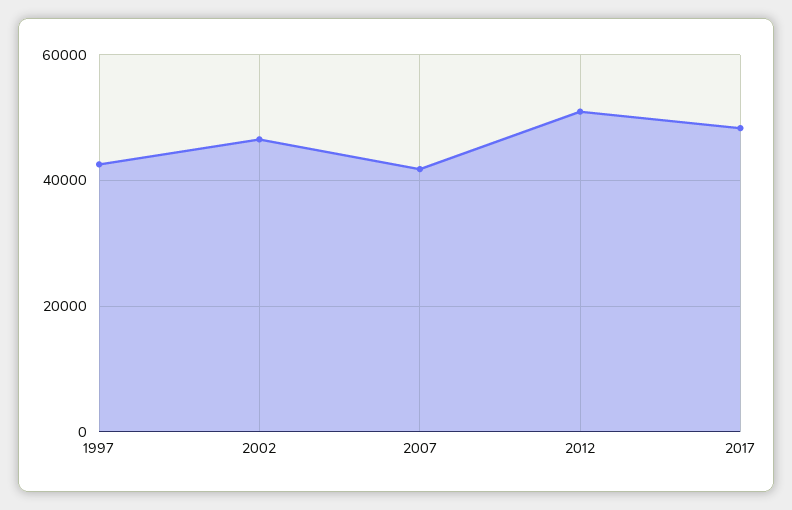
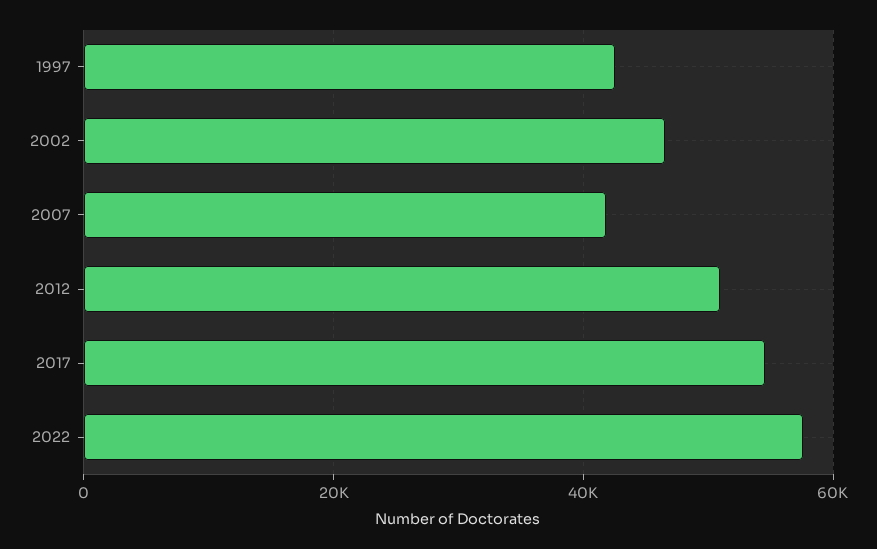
2017: 48000 -> 54000
2022: none -> 58000

